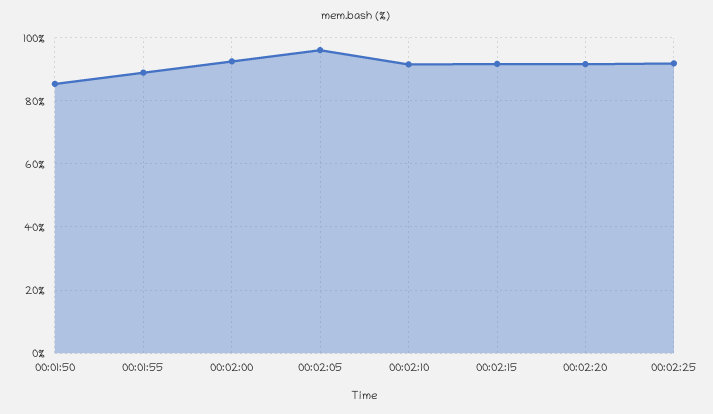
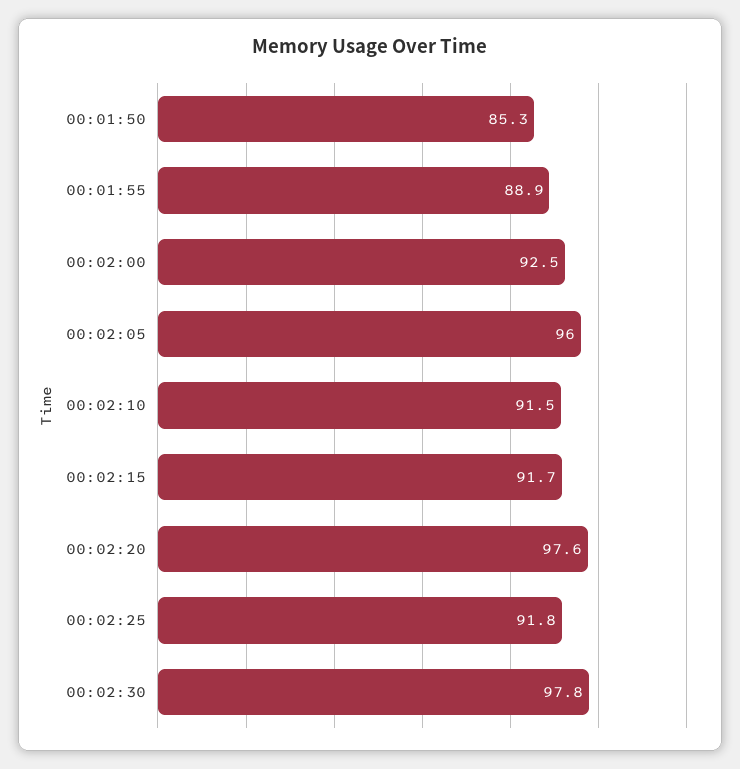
00:02:20: 92 -> 97.6
00:02:30: none -> 97.8

